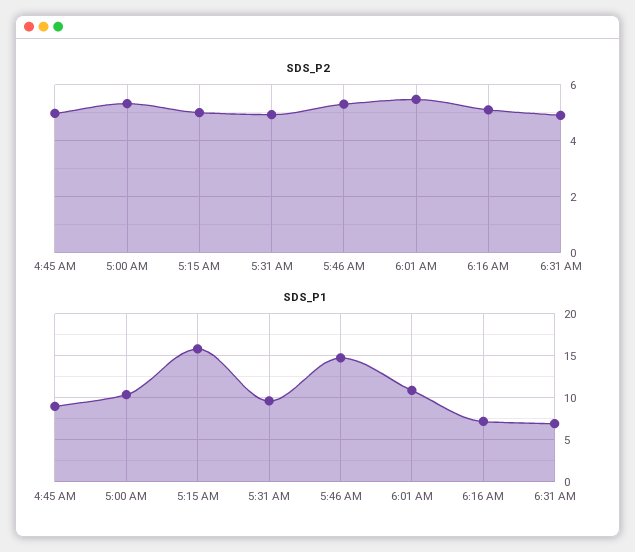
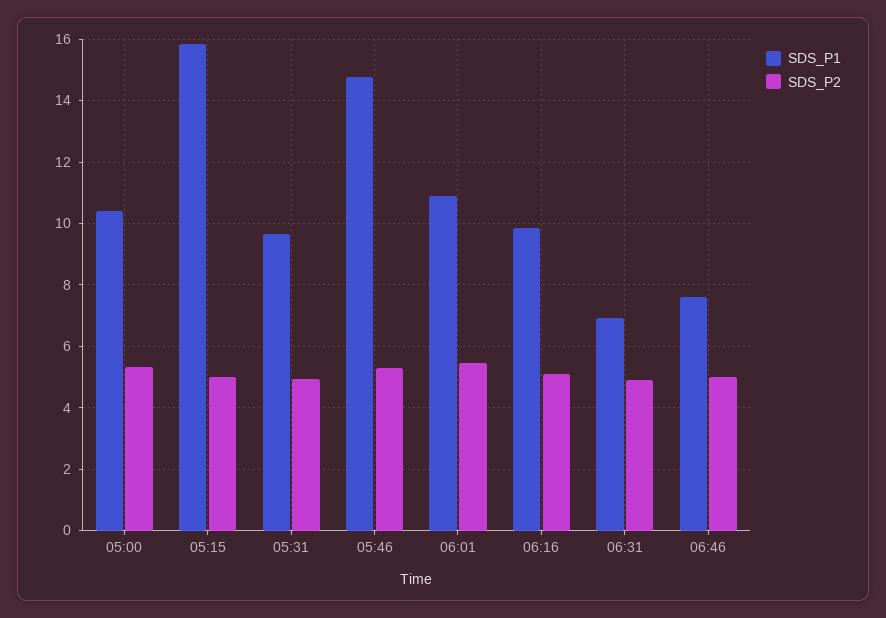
SDS_P2, 4:45 AM: 5 -> none
SDS_P1, 4:45 AM: 9 -> none
SDS_P1, 6:16 AM: 7 -> 9.8
SDS_P1, 06:46: none -> 7.6
SDS_P2, 06:46: none -> 5

